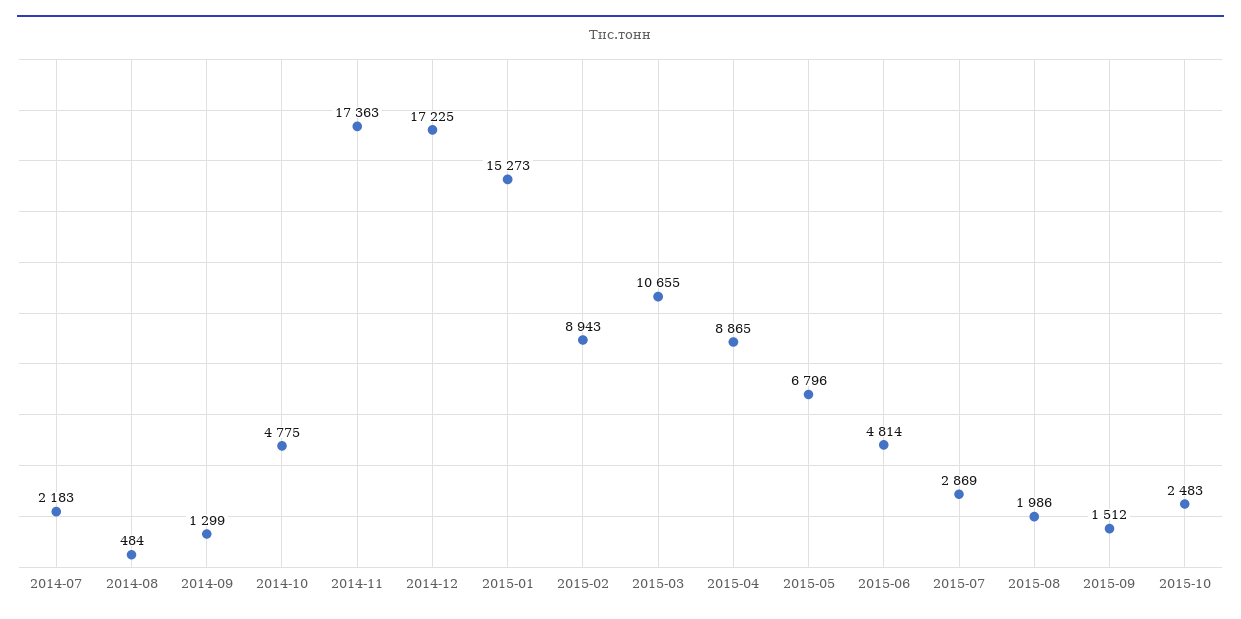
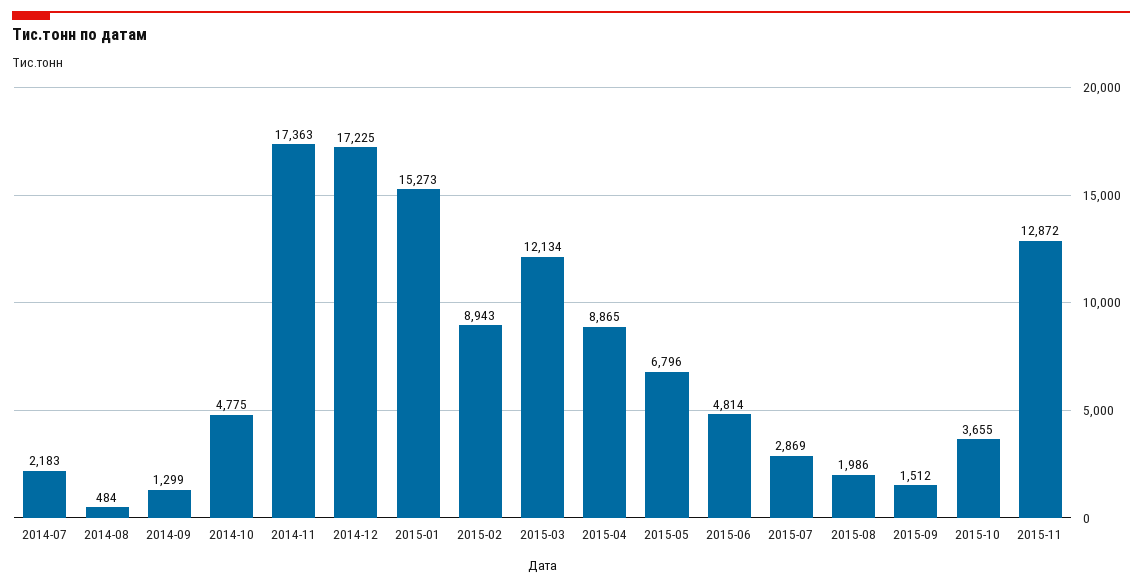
2015-03: 10655 -> 12134
2015-10: 2483 -> 3655
2015-11: none -> 12872

